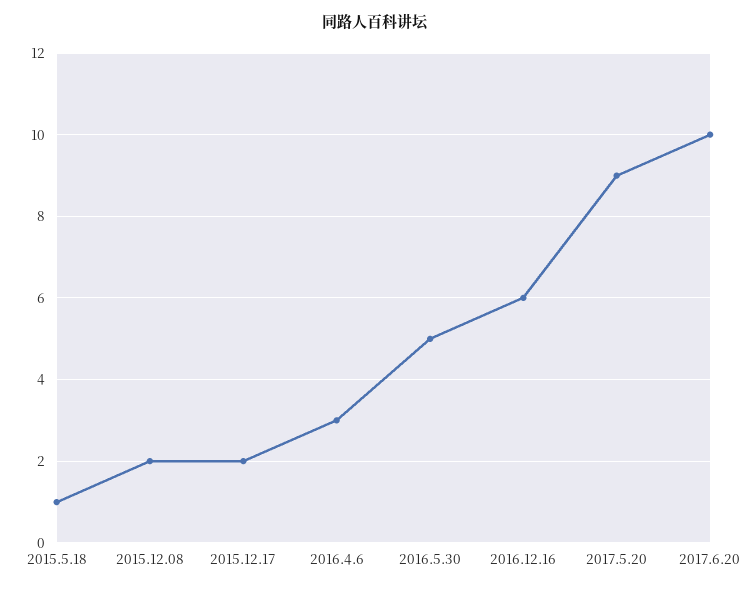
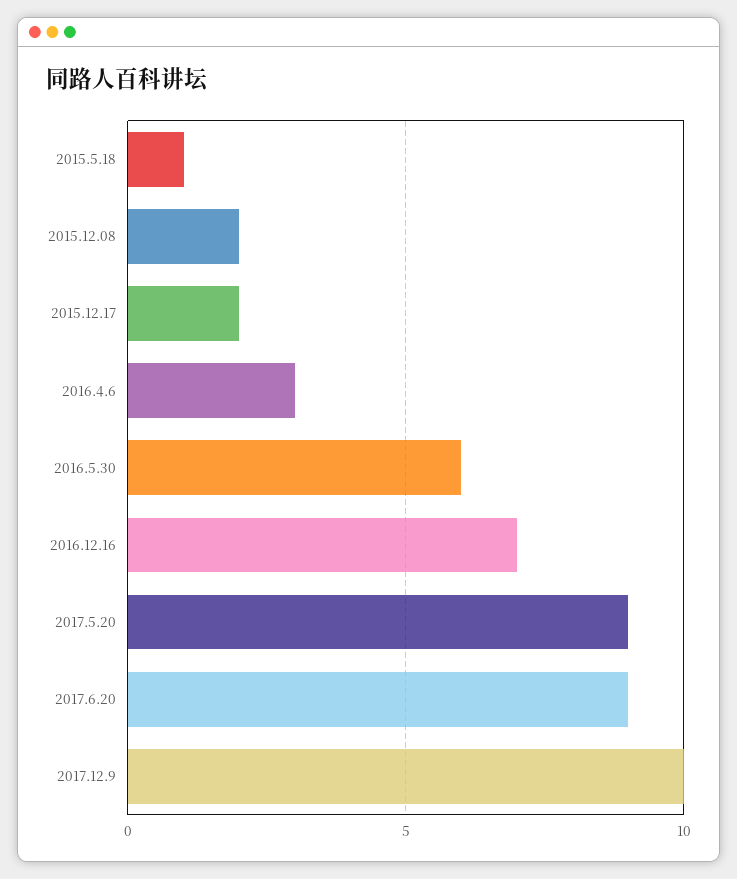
2016.5.30: 5 -> 6
2016.12.16: 6 -> 7
2017.6.20: 10 -> 9
2017.12.9: none -> 10

